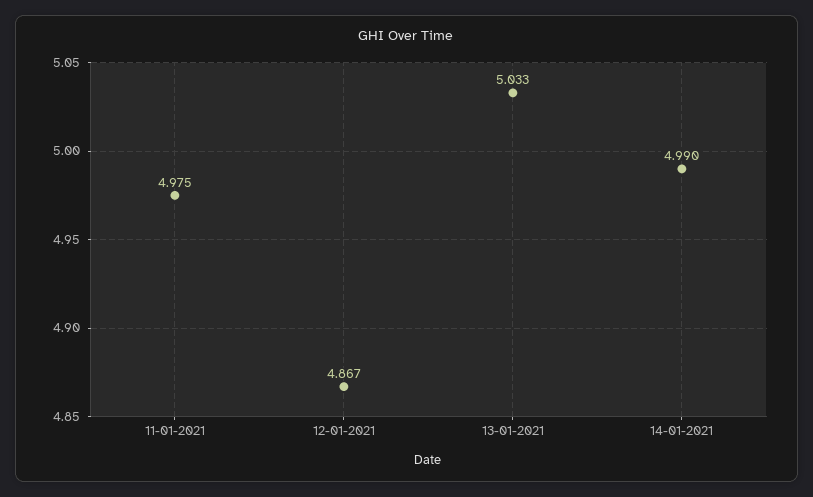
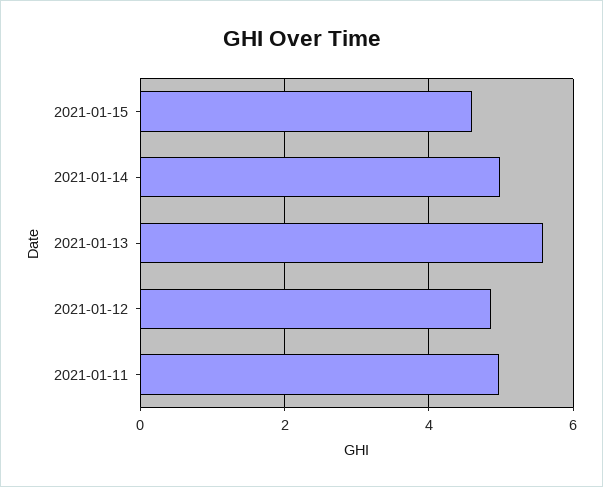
13-01-2021: 5.033 -> 5.6
2021-01-15: none -> 4.6

